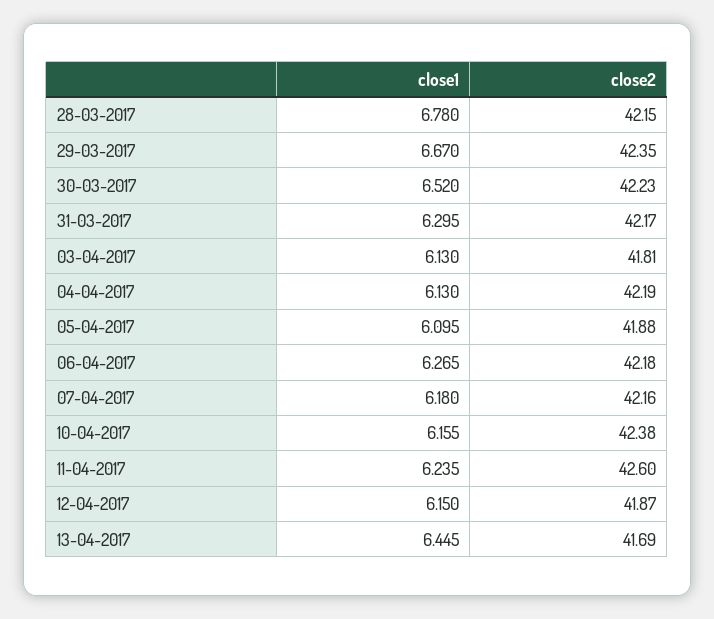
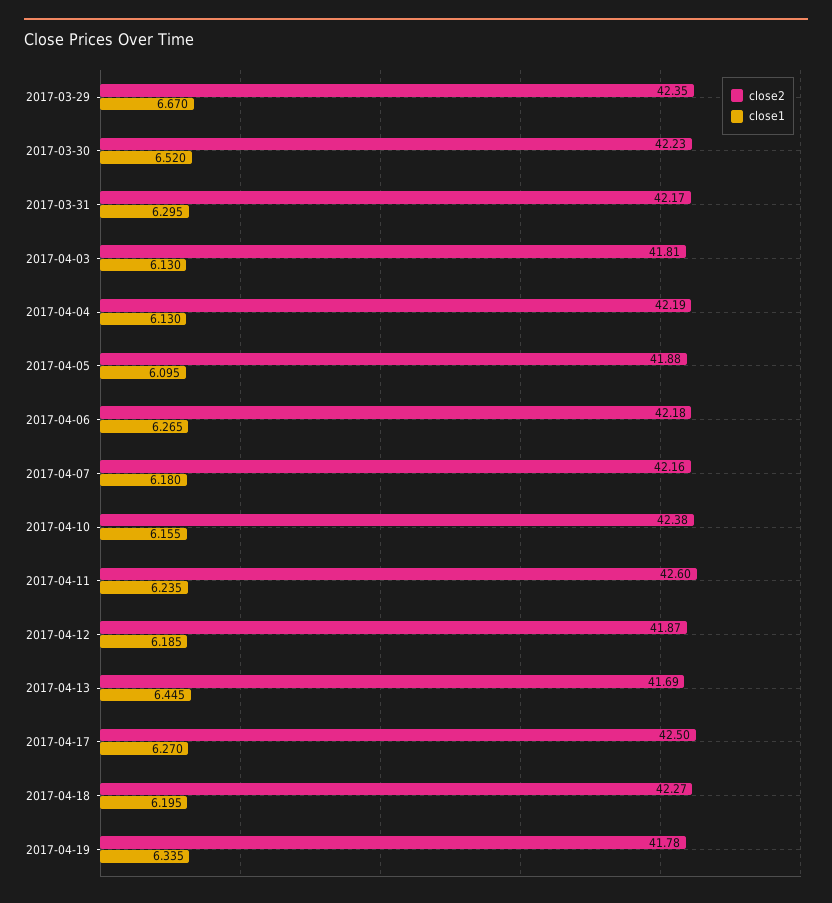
close1, 28-03-2017: 6.78 -> none
close2, 28-03-2017: 42.15 -> none
close1, 12-04-2017: 6.15 -> 6.185
close2, 2017-04-17: none -> 42.5
close1, 2017-04-17: none -> 6.27
close2, 2017-04-18: none -> 42.27
close1, 2017-04-18: none -> 6.195
close2, 2017-04-19: none -> 41.78
close1, 2017-04-19: none -> 6.335

